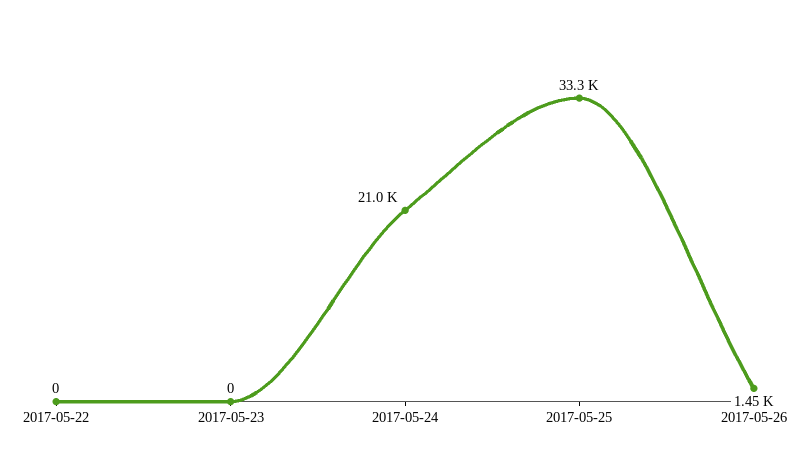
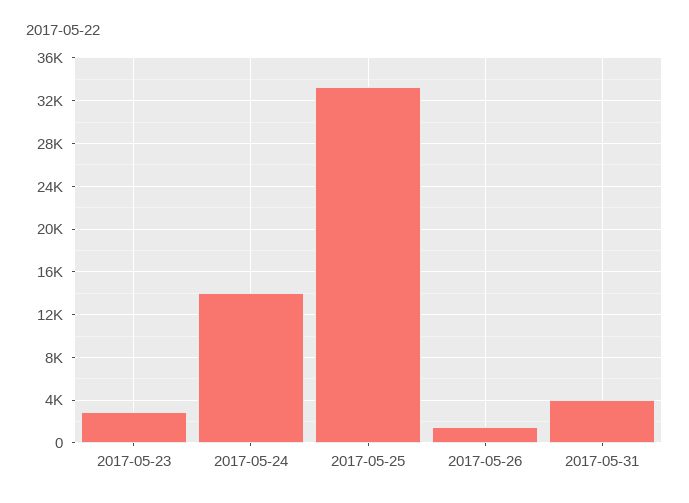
2017-05-22: 0 -> none
2017-05-23: 0 -> 3000
2017-05-24: 21000 -> 14000
2017-05-31: none -> 4000

